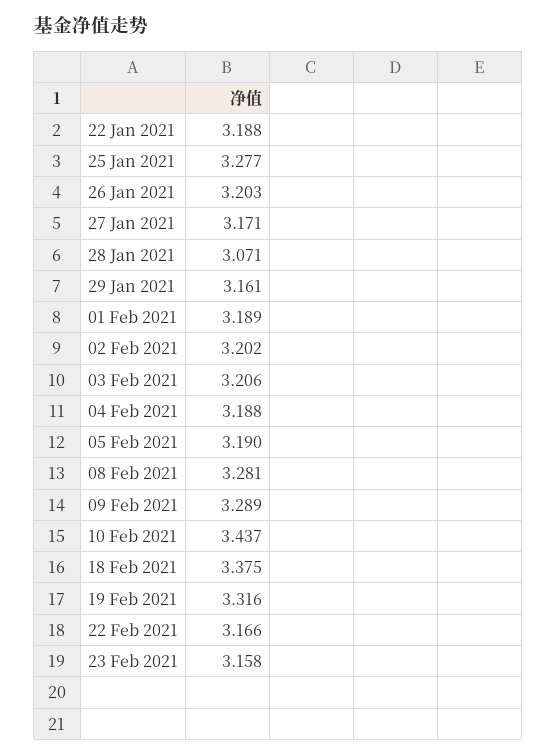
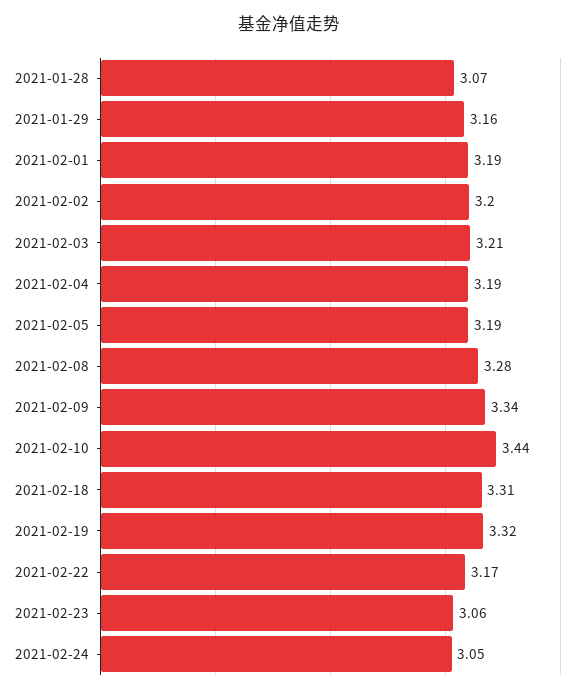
22 Jan 2021: 3.188 -> none
25 Jan 2021: 3.277 -> none
26 Jan 2021: 3.203 -> none
27 Jan 2021: 3.171 -> none
09 Feb 2021: 3.289 -> 3.34
18 Feb 2021: 3.375 -> 3.31
23 Feb 2021: 3.158 -> 3.06
2021-02-24: none -> 3.05

